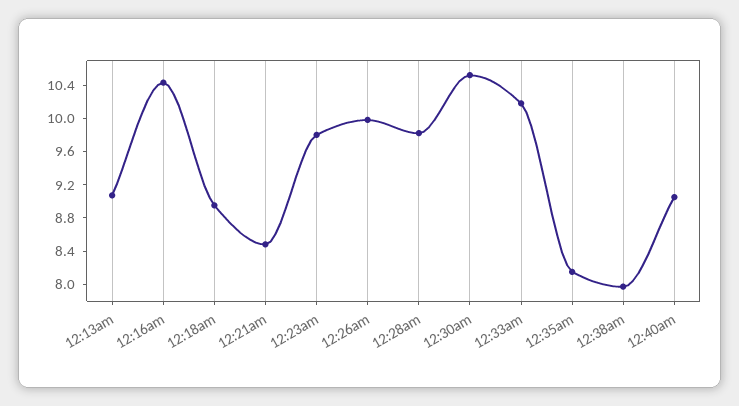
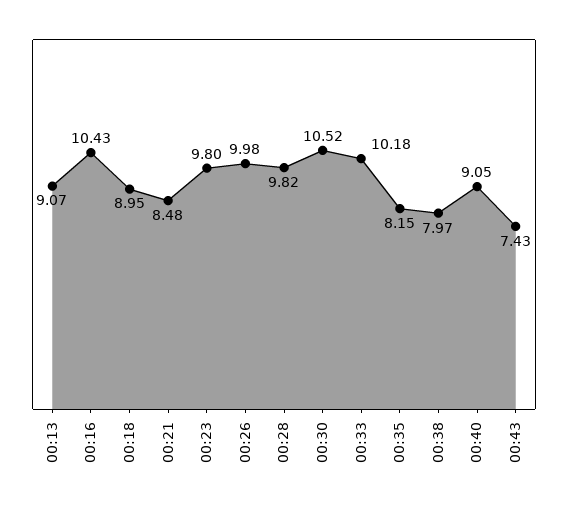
00:43: none -> 7.43

